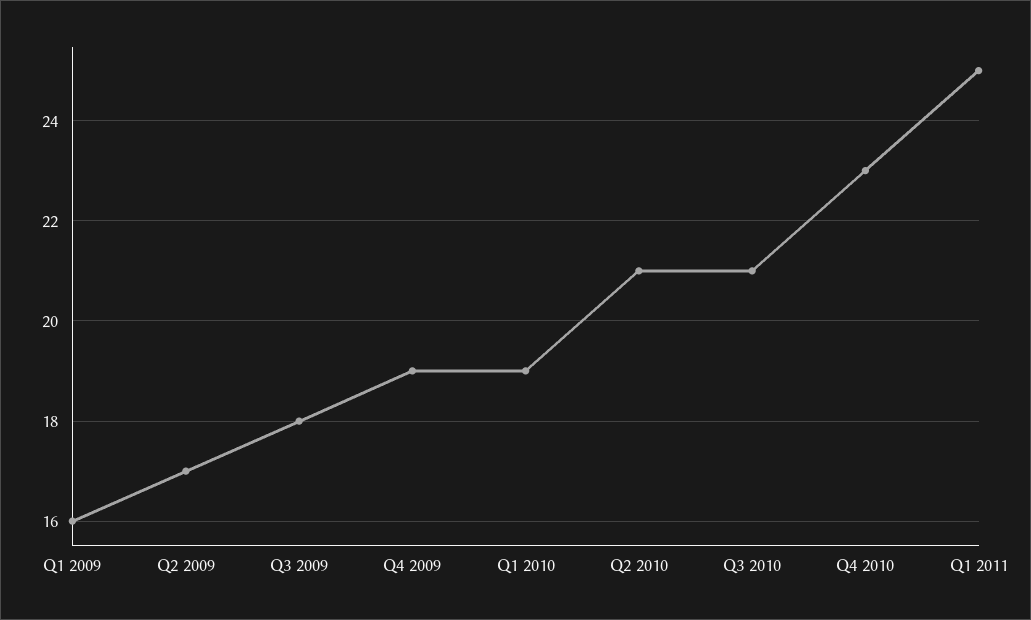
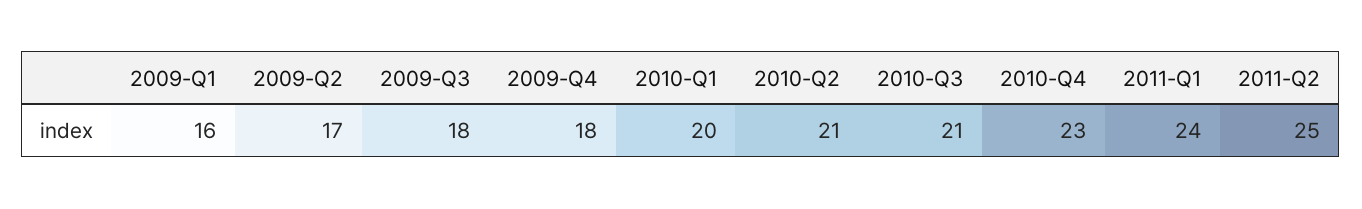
Q4 2009: 19 -> 18
Q1 2010: 19 -> 20
Q1 2011: 25 -> 24
2011-Q2: none -> 25

